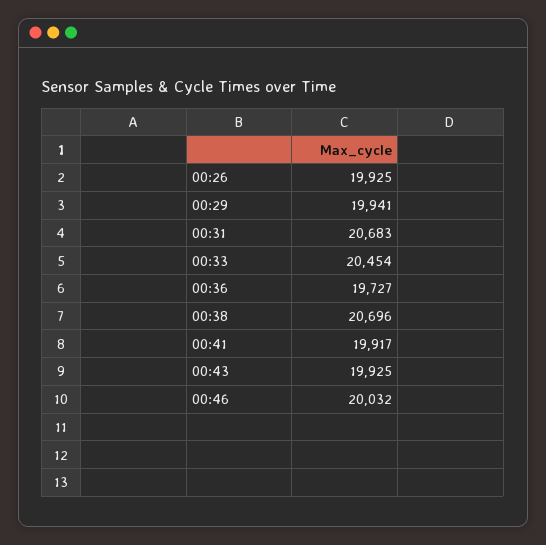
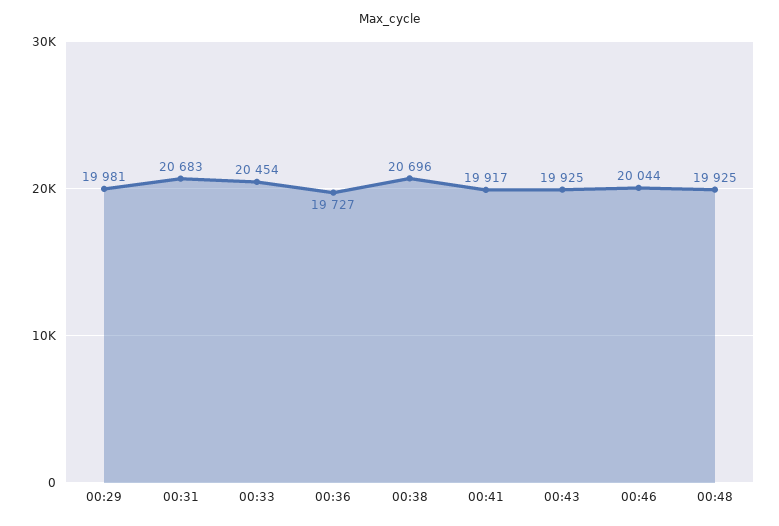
00:26: 19925 -> none
00:29: 19941 -> 19981
00:46: 20032 -> 20044
00:48: none -> 19925

